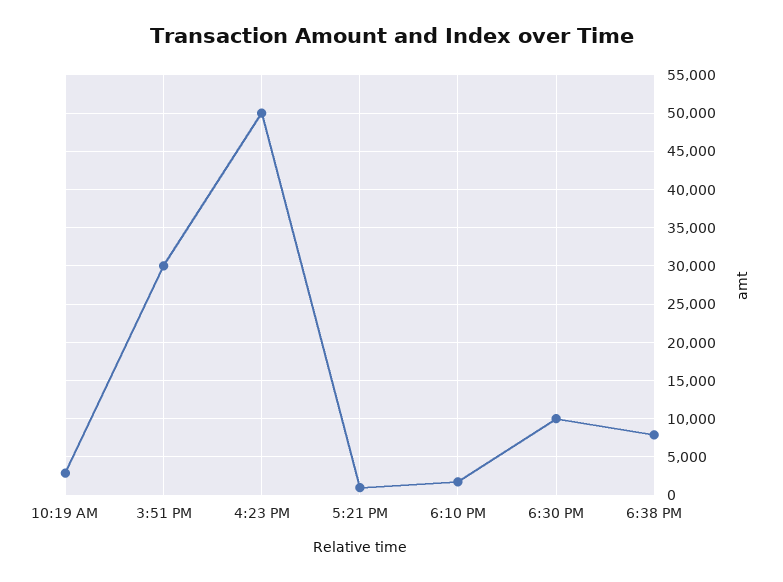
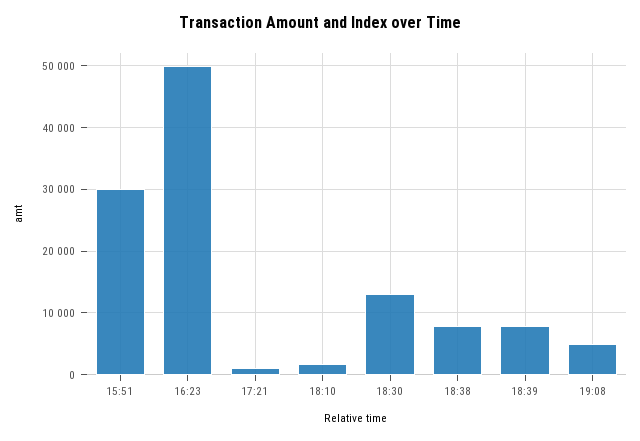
10:19 AM: 3000 -> none
6:30 PM: 10000 -> 13000
18:39: none -> 8000
19:08: none -> 5000

